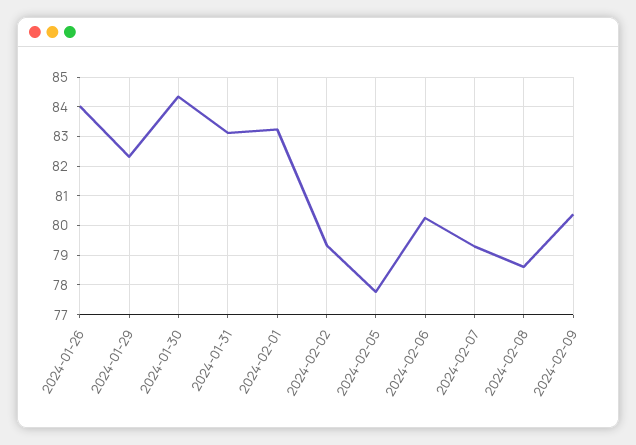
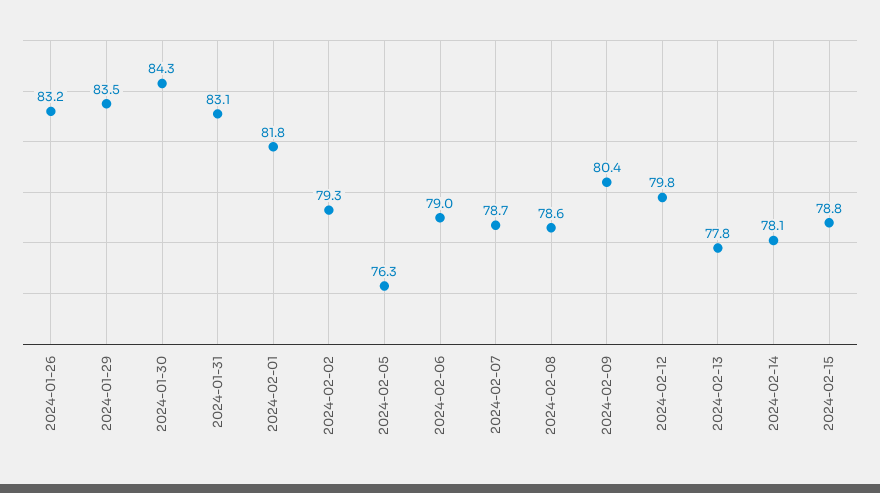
2024-01-26: 84 -> 83.2
2024-01-29: 82.25 -> 83.5
2024-02-01: 83.25 -> 81.8
2024-02-05: 77.75 -> 76.3
2024-02-06: 80.25 -> 79
2024-02-07: 79.25 -> 78.7
2024-02-12: none -> 79.8
2024-02-13: none -> 77.8
2024-02-14: none -> 78.1
2024-02-15: none -> 78.8

